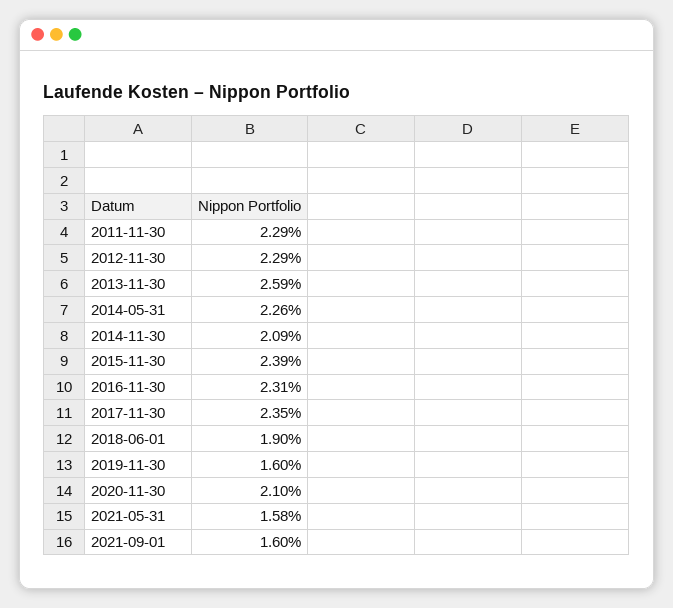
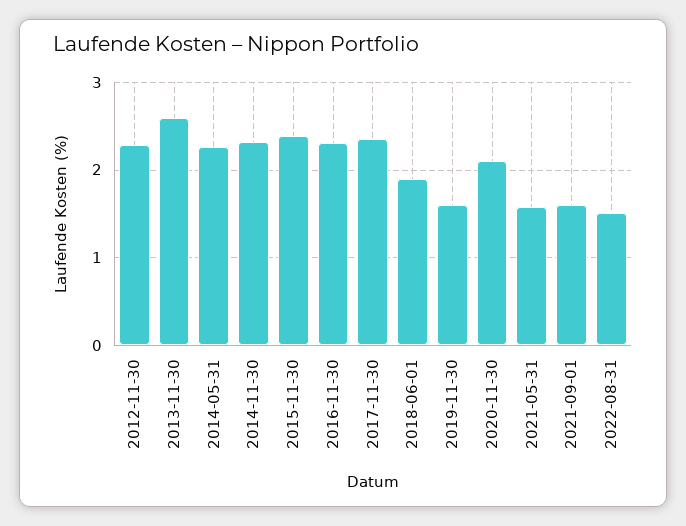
2011-11-30: 2.29 -> none
2014-11-30: 2.09 -> 2.3
2022-08-31: none -> 1.5

